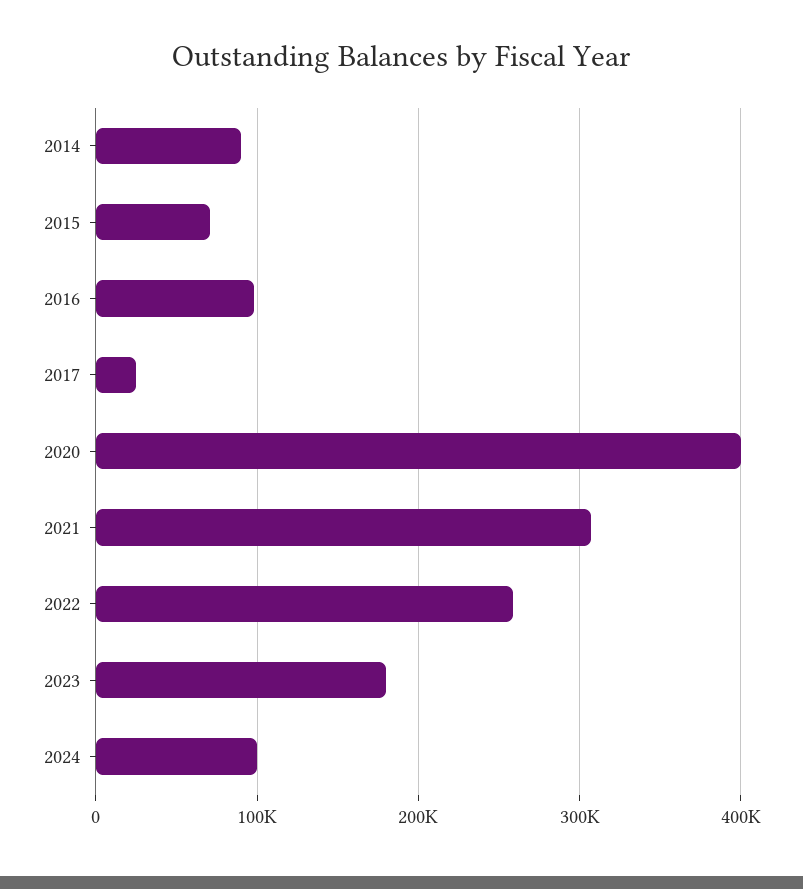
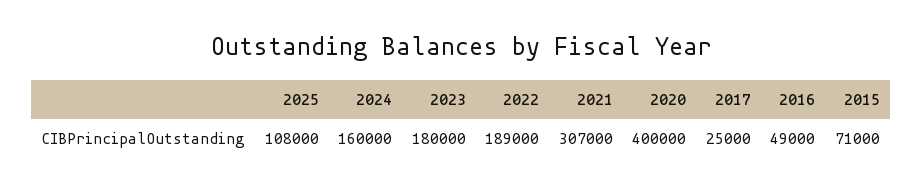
2014: 90000 -> none
2016: 100000 -> 49000
2022: 260000 -> 189000
2024: 100000 -> 160000
2025: none -> 108000

